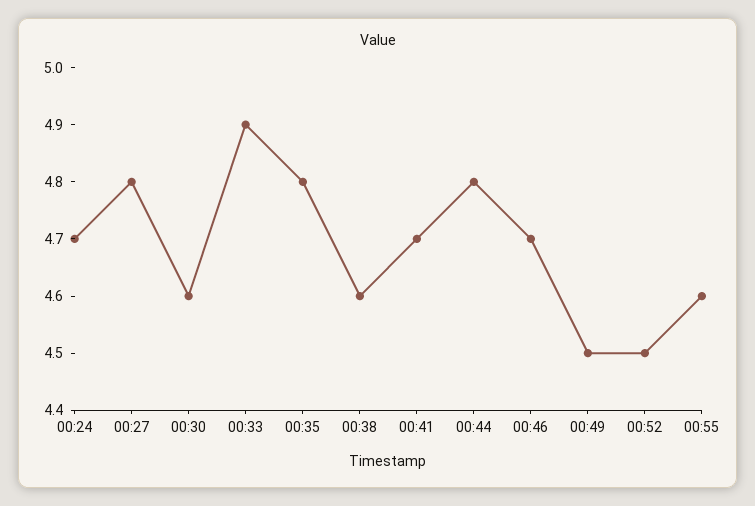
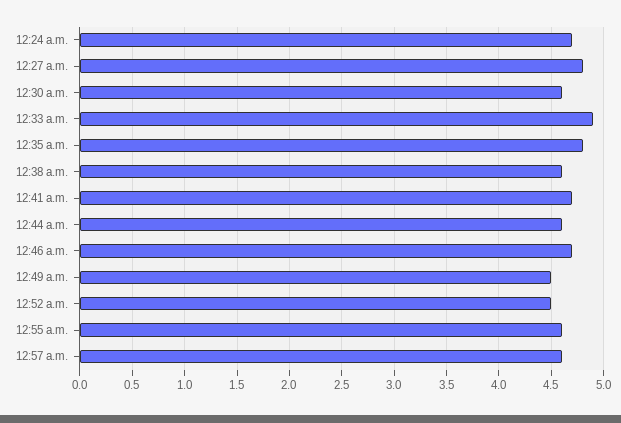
00:44: 4.8 -> 4.6
12:57 a.m.: none -> 4.6

